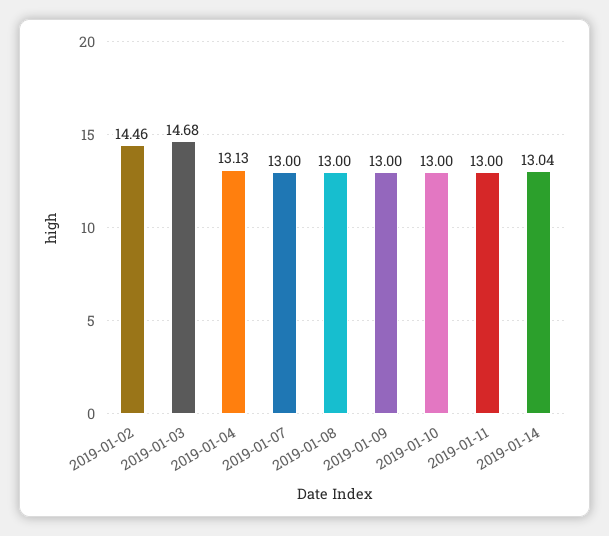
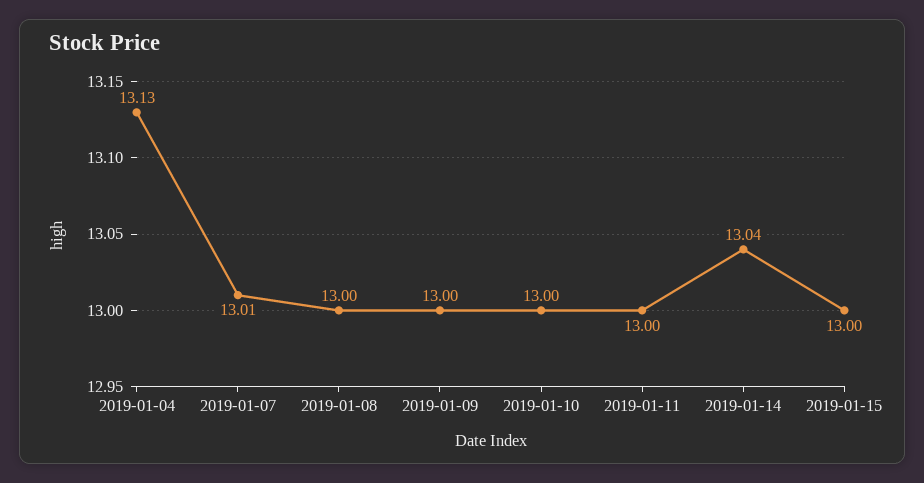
2019-01-02: 14.46 -> none
2019-01-03: 14.68 -> none
2019-01-07: 13 -> 13.01
2019-01-15: none -> 13

